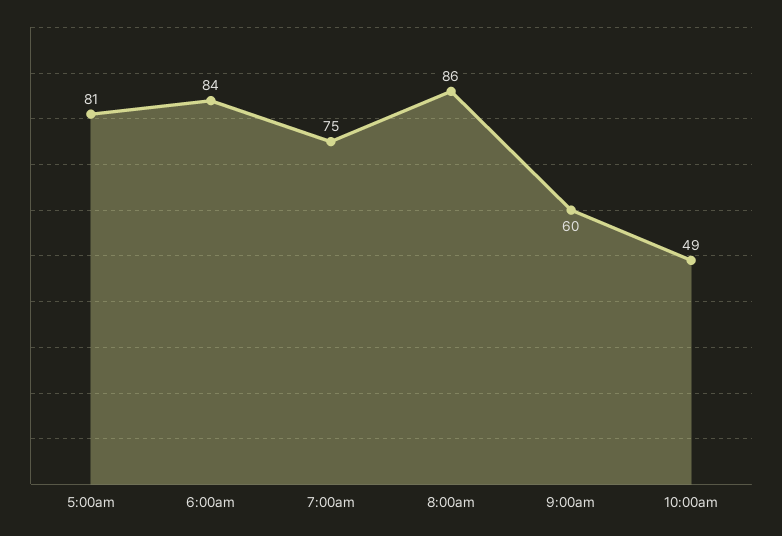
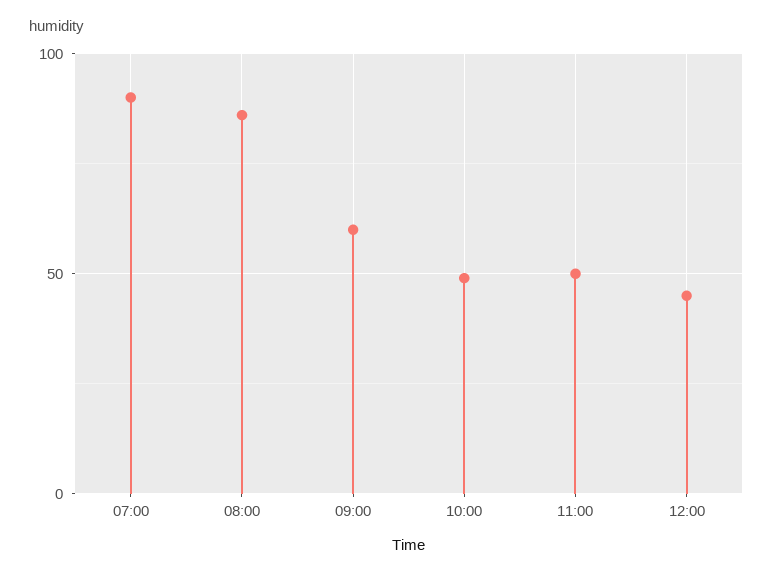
5:00am: 81 -> none
6:00am: 84 -> none
7:00am: 75 -> 90
11:00: none -> 50
12:00: none -> 45

